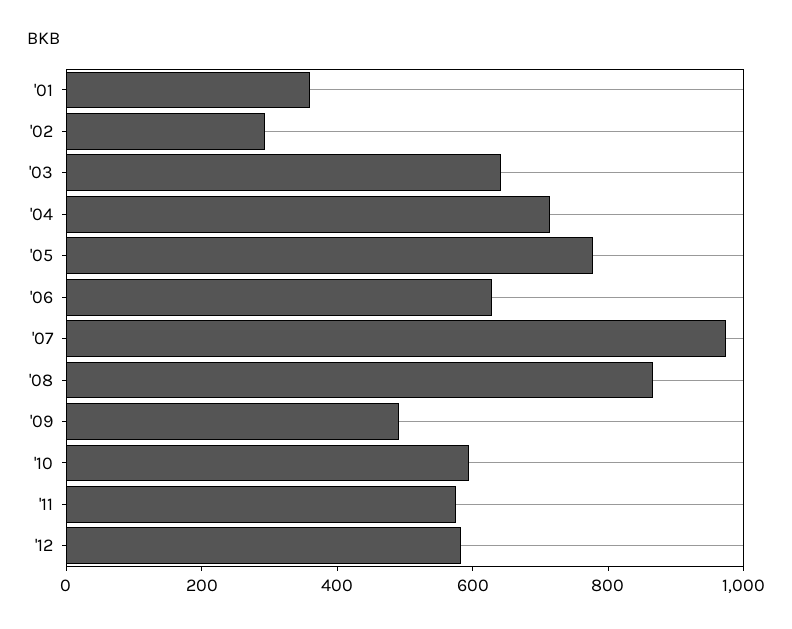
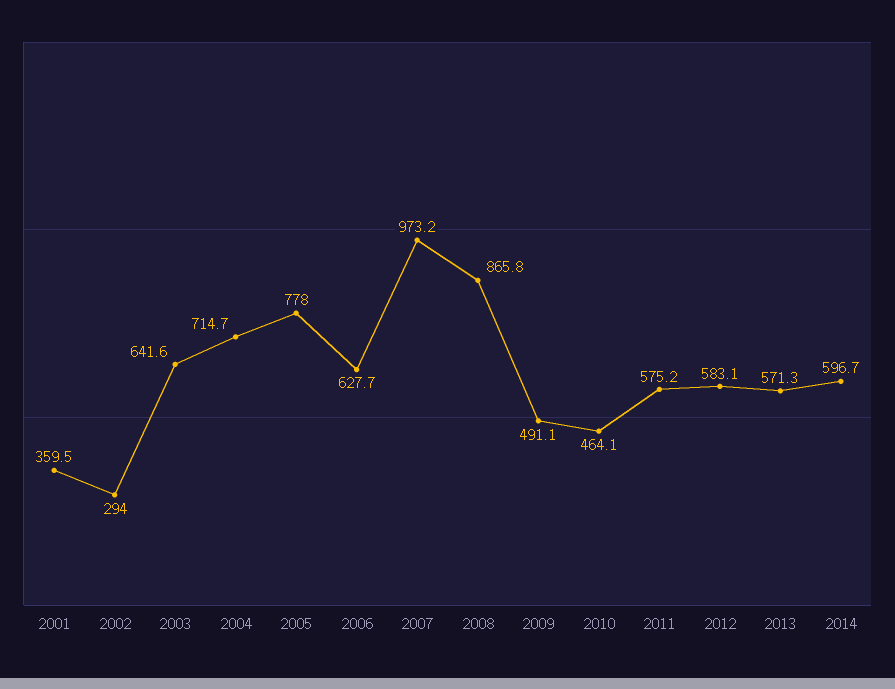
'10: 600 -> 464.1
2013: none -> 571.3
2014: none -> 596.7

